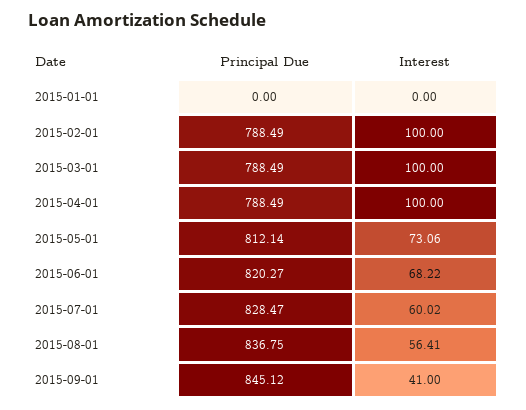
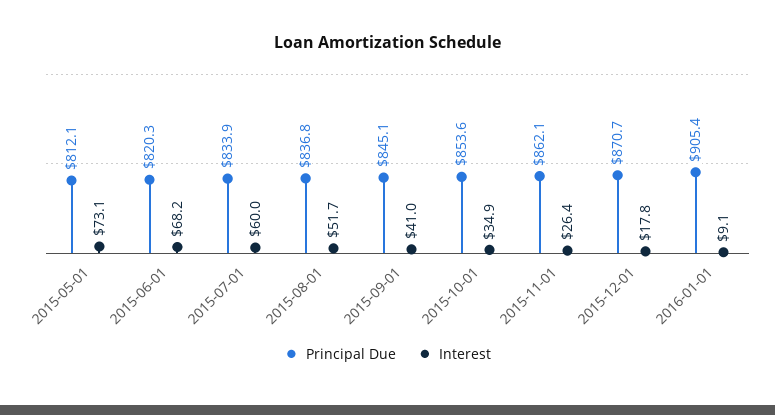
Principal Due, 2015-01-01: 0 -> none
Interest, 2015-01-01: 0 -> none
Principal Due, 2015-02-01: 788.49 -> none
Interest, 2015-02-01: 100 -> none
Principal Due, 2015-03-01: 788.49 -> none
Interest, 2015-03-01: 100 -> none
Principal Due, 2015-04-01: 788.49 -> none
Interest, 2015-04-01: 100 -> none
Principal Due, 2015-07-01: 828.47 -> 833.9
Interest, 2015-08-01: 56.41 -> 51.7
Principal Due, 2015-10-01: none -> 853.6
Interest, 2015-10-01: none -> 34.9
Principal Due, 2015-11-01: none -> 862.1
Interest, 2015-11-01: none -> 26.4
Principal Due, 2015-12-01: none -> 870.7
Interest, 2015-12-01: none -> 17.8
Principal Due, 2016-01-01: none -> 905.4
Interest, 2016-01-01: none -> 9.1

